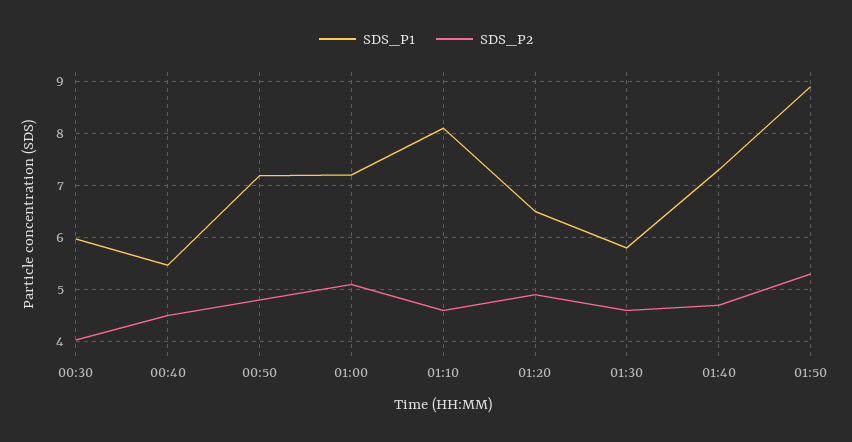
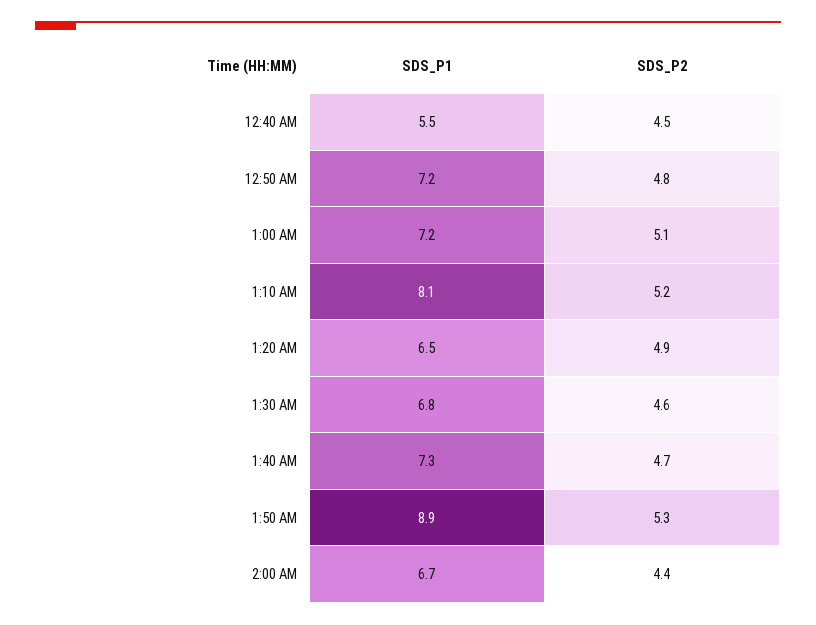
SDS_P1, 00:30: 6 -> none
SDS_P2, 00:30: 4 -> none
SDS_P2, 01:10: 4.6 -> 5.2
SDS_P1, 01:30: 5.8 -> 6.8
SDS_P1, 2:00 AM: none -> 6.7
SDS_P2, 2:00 AM: none -> 4.4

